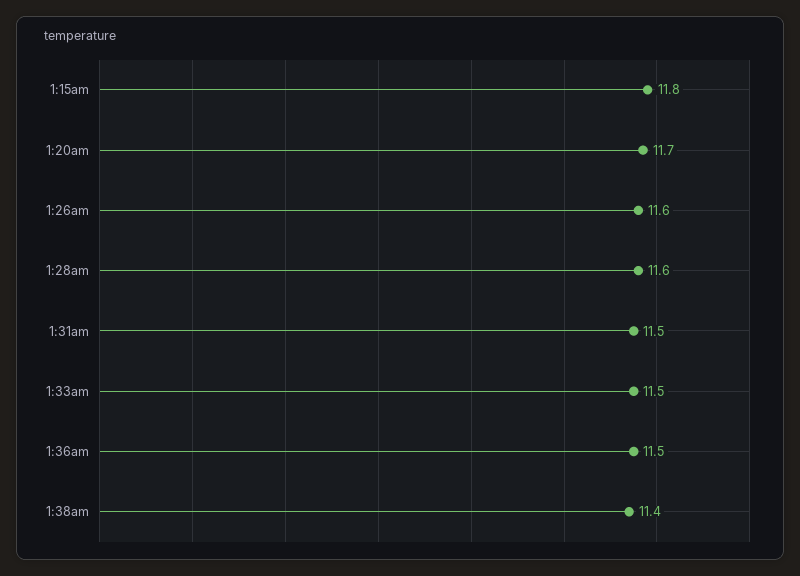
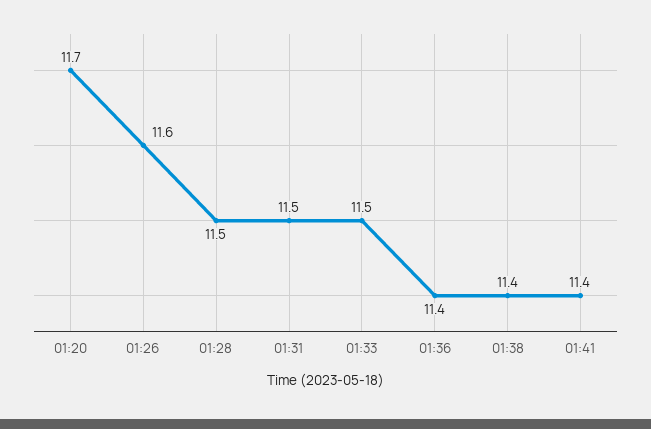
1:15am: 11.8 -> none
1:28am: 11.6 -> 11.5
1:36am: 11.5 -> 11.4
01:41: none -> 11.4

